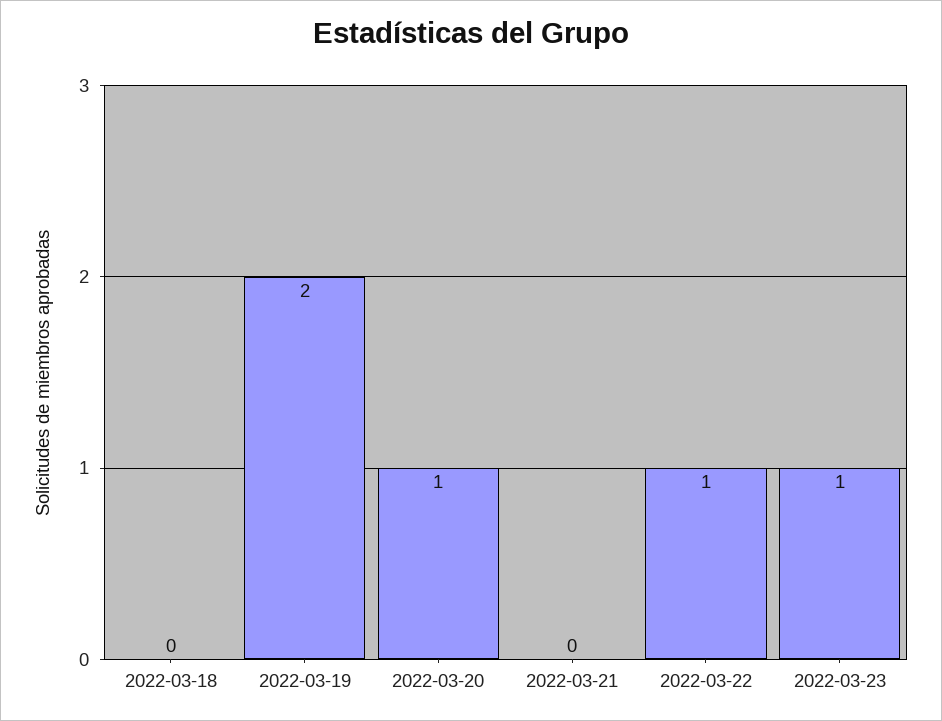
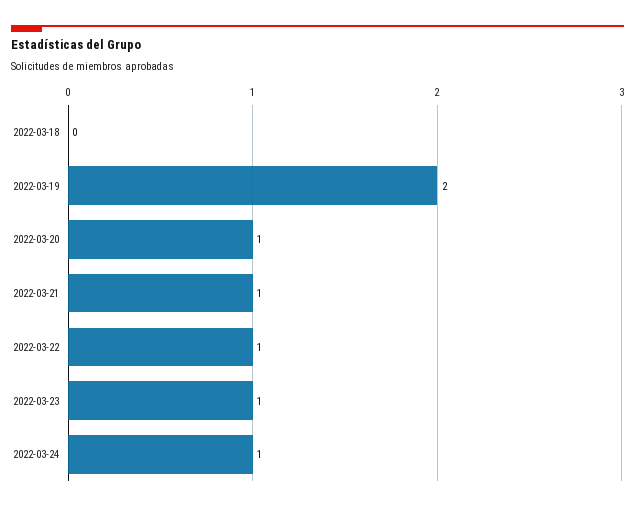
2022-03-21: 0 -> 1
2022-03-24: none -> 1

